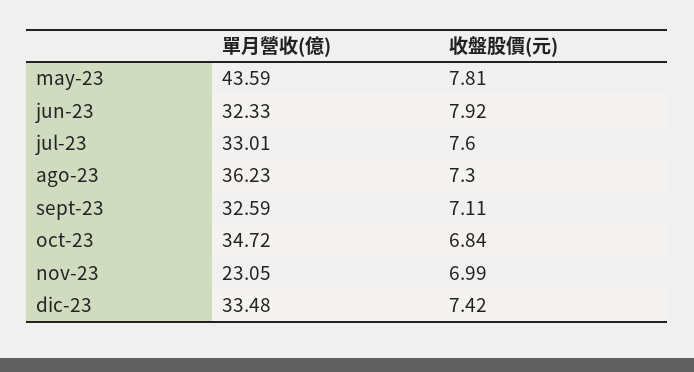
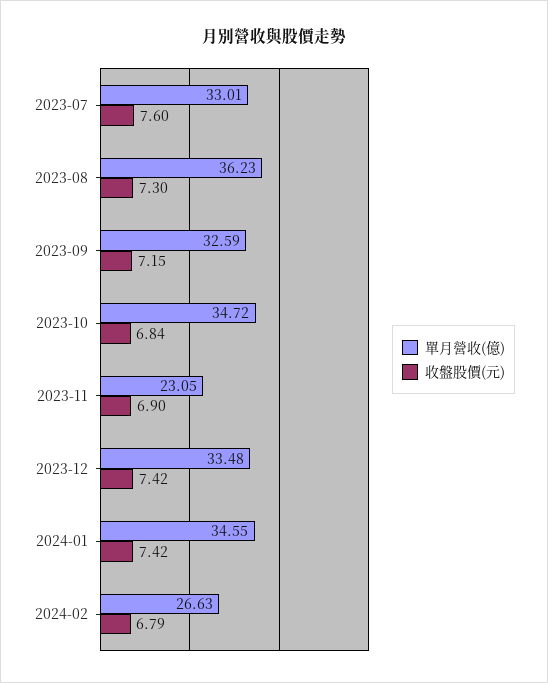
單月營收(億), may-23: 43.59 -> none
收盤股價(元), may-23: 7.81 -> none
單月營收(億), jun-23: 32.33 -> none
收盤股價(元), jun-23: 7.92 -> none
收盤股價(元), sept-23: 7.11 -> 7.15
收盤股價(元), nov-23: 6.99 -> 6.9
單月營收(億), 2024-01: none -> 34.55
收盤股價(元), 2024-01: none -> 7.42
單月營收(億), 2024-02: none -> 26.63
收盤股價(元), 2024-02: none -> 6.79

